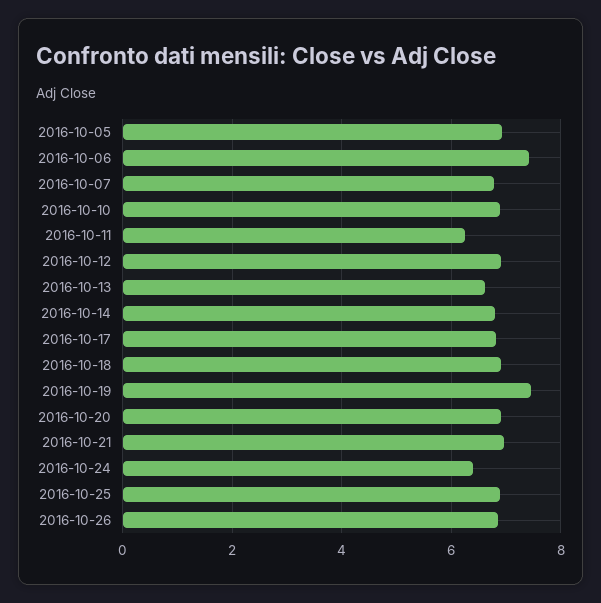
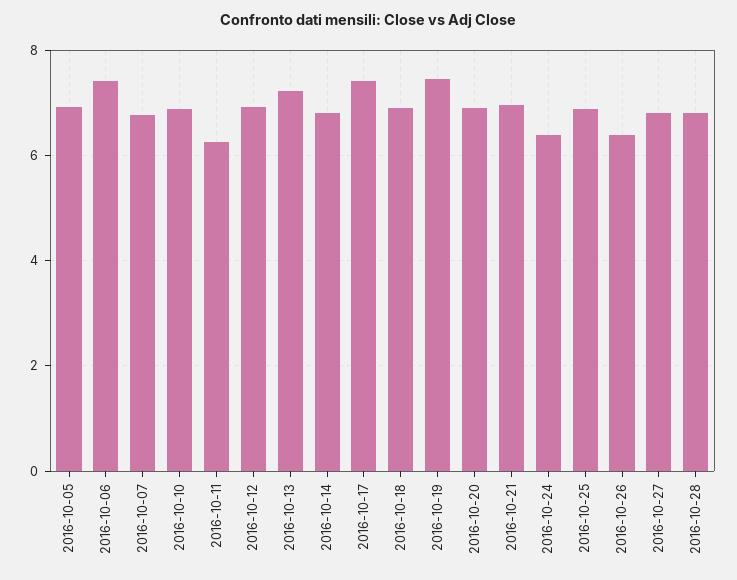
2016-10-13: 6.6 -> 7.2
2016-10-17: 6.8 -> 7.4
2016-10-26: 6.8 -> 6.4
2016-10-27: none -> 6.8
2016-10-28: none -> 6.8

